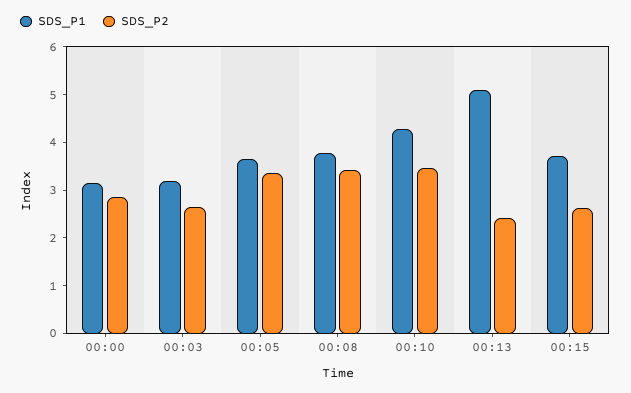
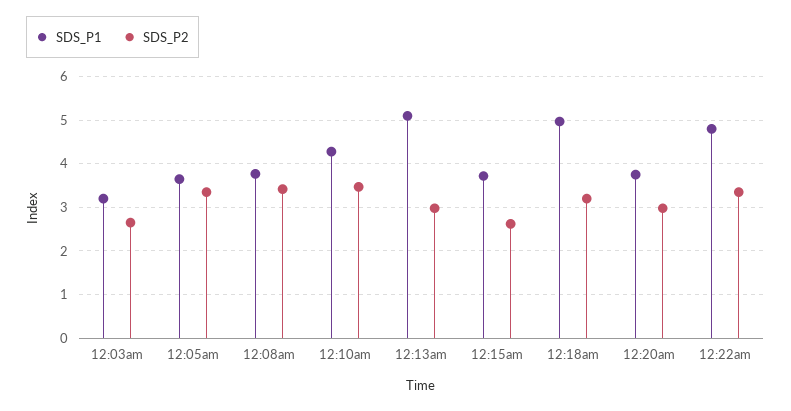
SDS_P1, 00:00: 3.2 -> none
SDS_P2, 00:00: 2.8 -> none
SDS_P2, 00:13: 2.4 -> 3
SDS_P1, 12:18am: none -> 5
SDS_P2, 12:18am: none -> 3.2
SDS_P1, 12:20am: none -> 3.8
SDS_P2, 12:20am: none -> 3
SDS_P1, 12:22am: none -> 4.8
SDS_P2, 12:22am: none -> 3.4

